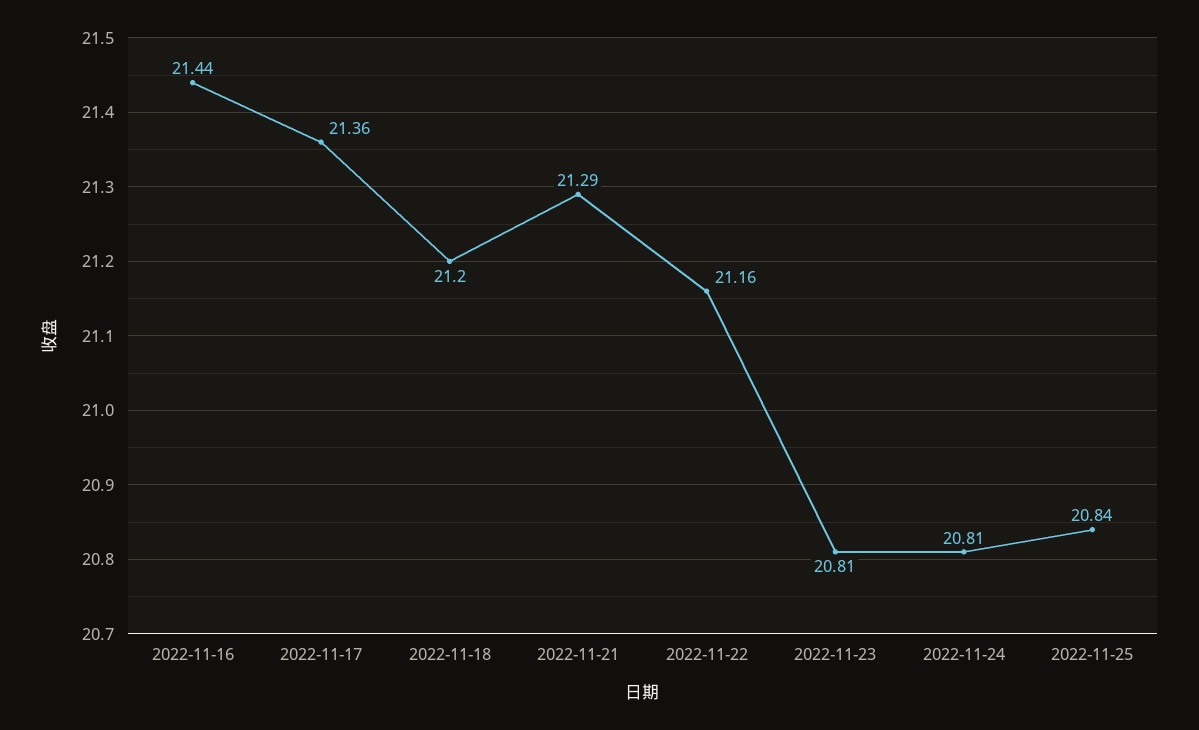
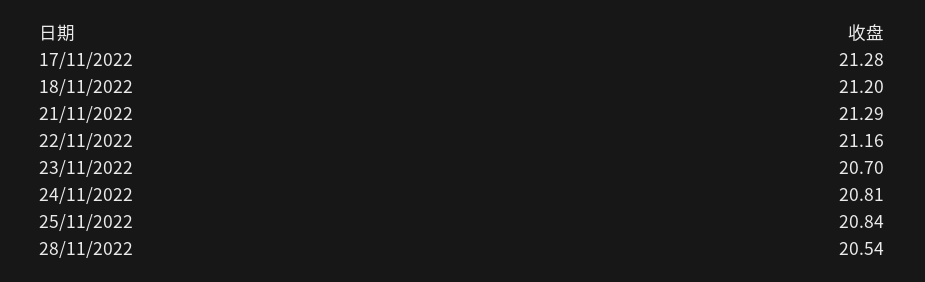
2022-11-16: 21.44 -> none
2022-11-17: 21.36 -> 21.28
2022-11-23: 20.81 -> 20.7
28/11/2022: none -> 20.54

